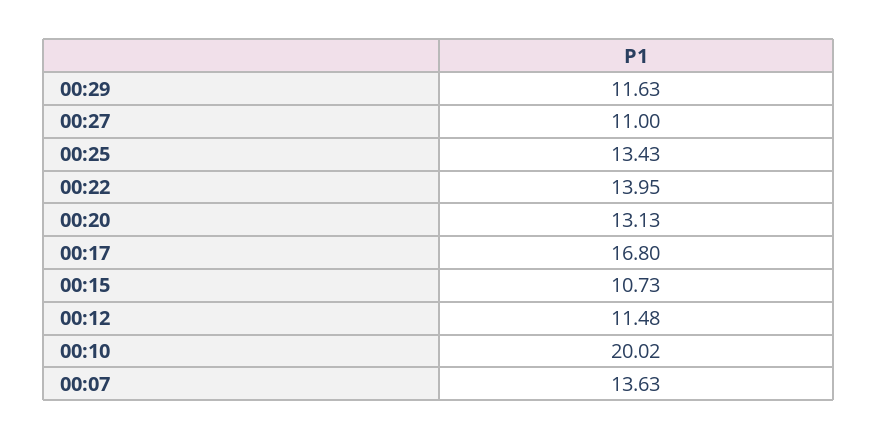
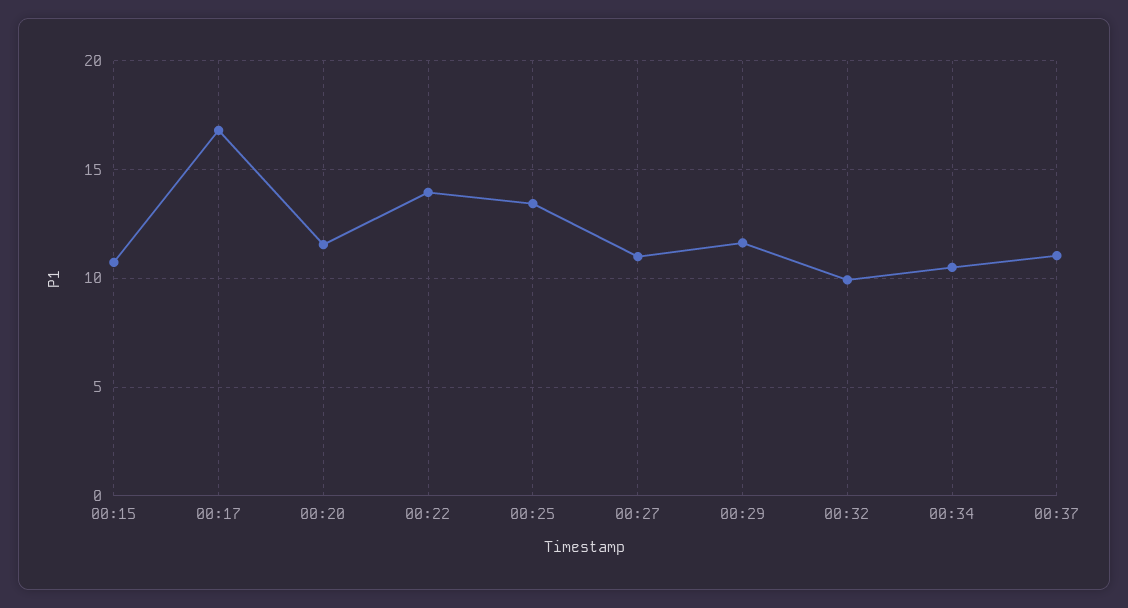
00:20: 13.13 -> 11.5
00:12: 11.48 -> none
00:10: 20.02 -> none
00:07: 13.63 -> none
00:32: none -> 10
00:34: none -> 10.5
00:37: none -> 11

